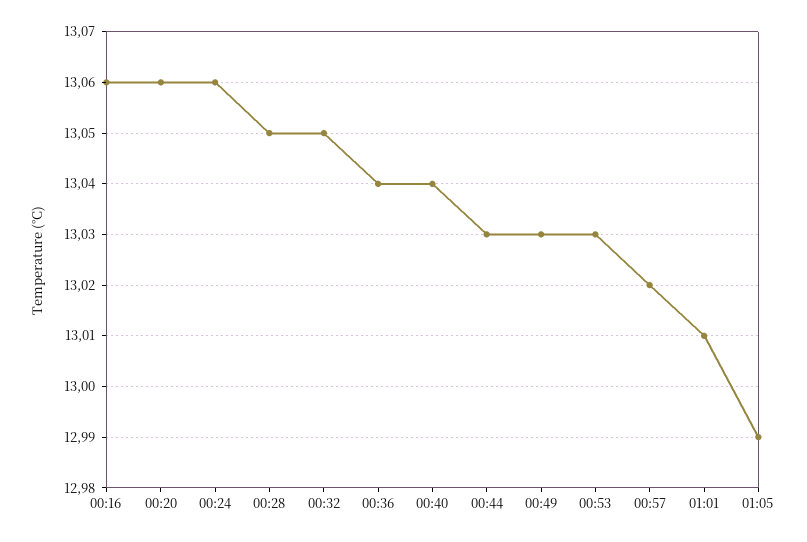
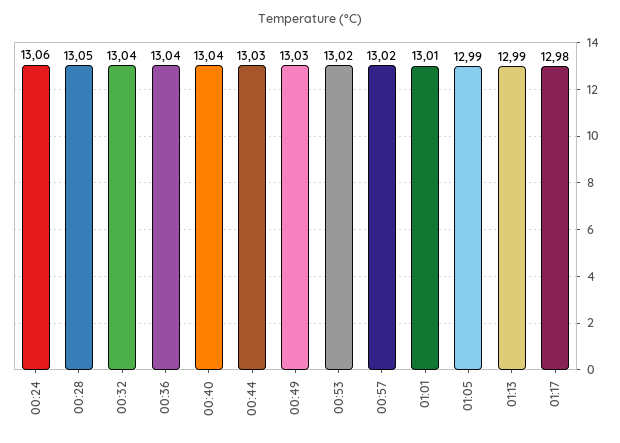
00:16: 13.06 -> none
00:20: 13.06 -> none
00:32: 13.05 -> 13.04
00:53: 13.03 -> 13.02
01:13: none -> 12.99
01:17: none -> 12.98

